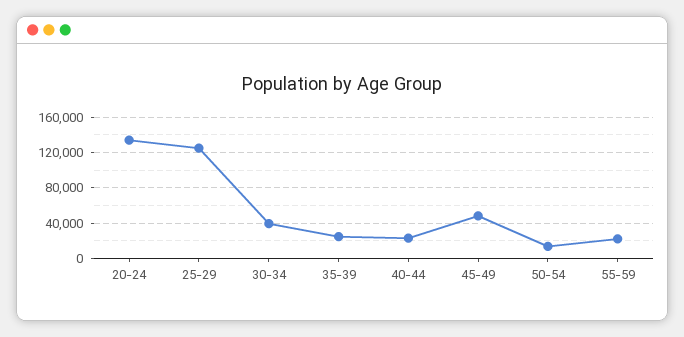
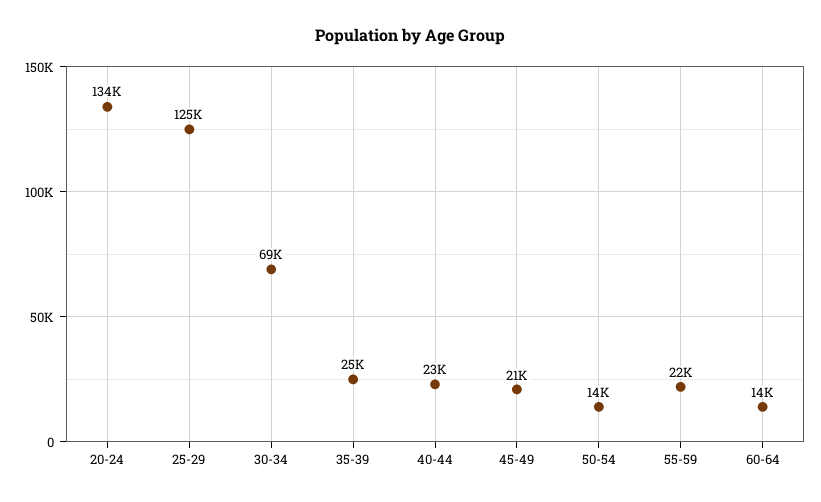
30-34: 40000 -> 69000
45-49: 50000 -> 21000
60-64: none -> 14000

